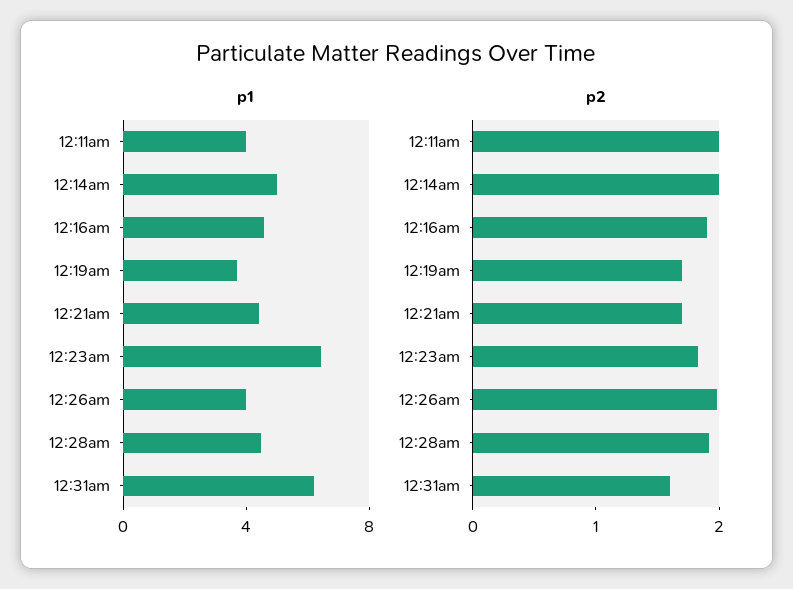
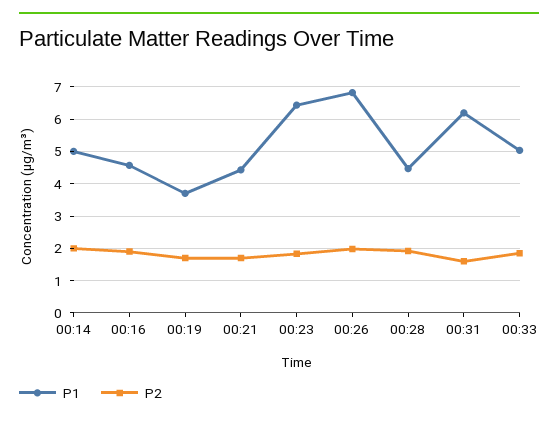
p1, 12:11am: 4 -> none
p1, 12:26am: 4 -> 6.8
p2, 12:11am: 2 -> none
p1, 00:33: none -> 5
p2, 00:33: none -> 1.8

